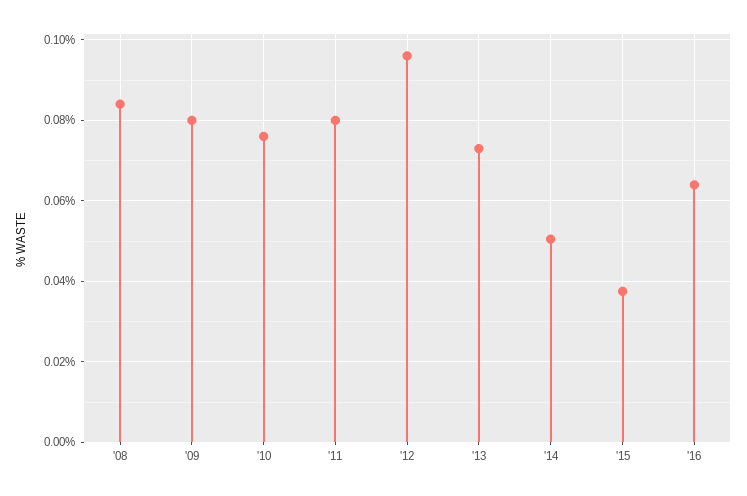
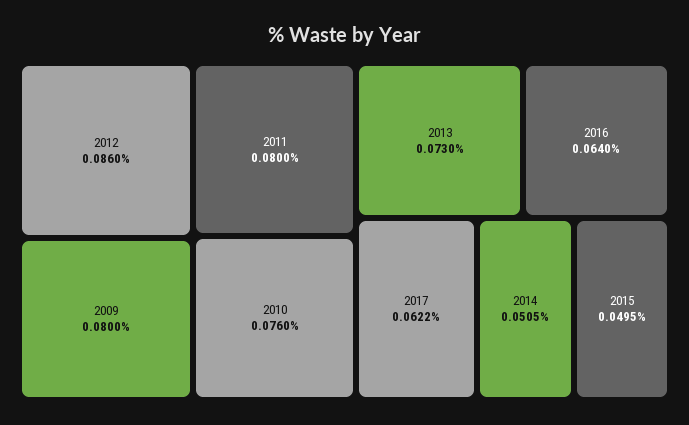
'08: 0.084 -> none
'12: 0.096 -> 0.086
'15: 0.038 -> 0.0495
2017: none -> 0.0622

